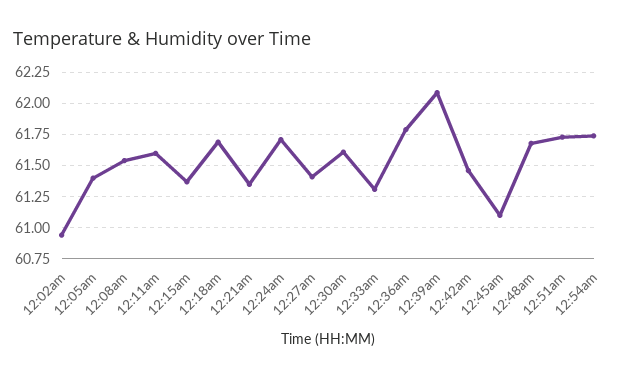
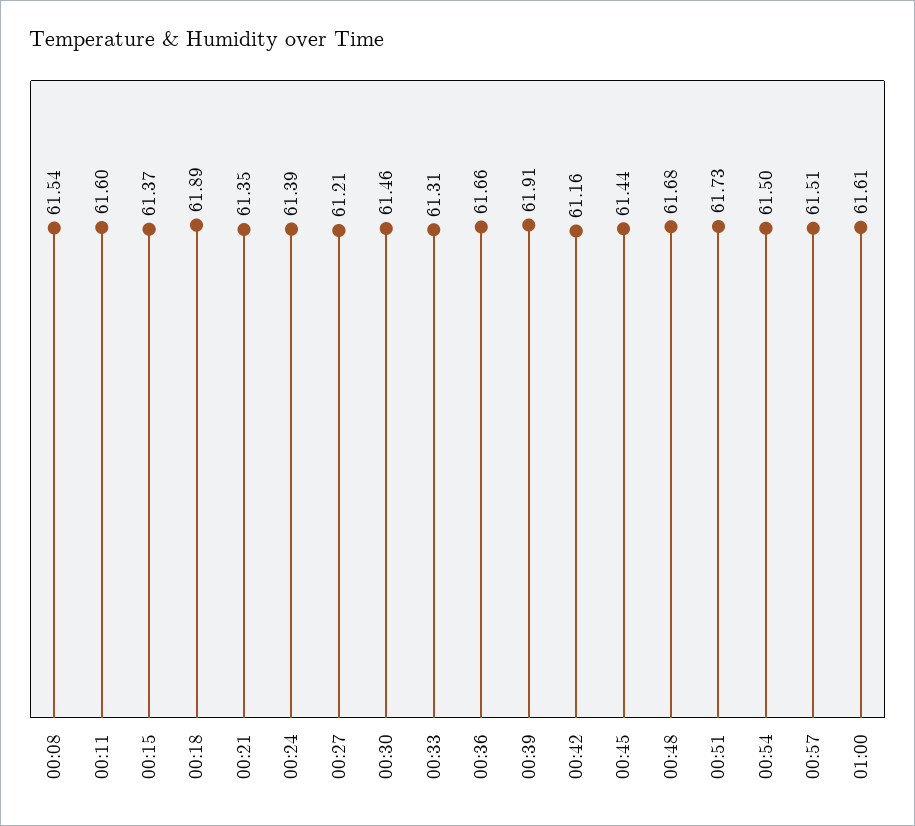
12:02am: 60.95 -> none
12:05am: 61.4 -> none
12:18am: 61.7 -> 61.89
12:24am: 61.7 -> 61.39
12:27am: 61.4 -> 61.21
12:30am: 61.6 -> 61.46
12:36am: 61.8 -> 61.66
12:39am: 62.1 -> 61.91
12:42am: 61.45 -> 61.16
12:45am: 61.1 -> 61.44
12:54am: 61.75 -> 61.5
00:57: none -> 61.51
01:00: none -> 61.61

